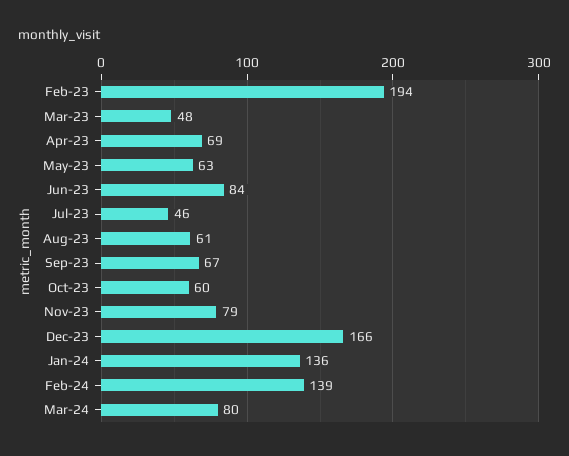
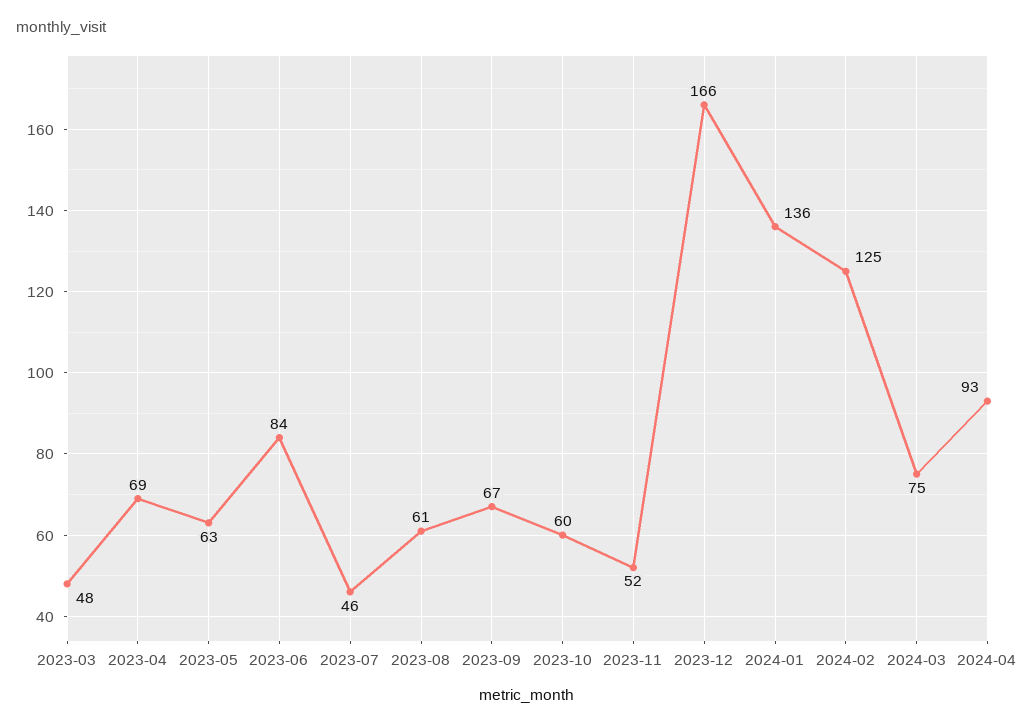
Feb-23: 194 -> none
Nov-23: 79 -> 52
Feb-24: 139 -> 125
Mar-24: 80 -> 75
2024-04: none -> 93

